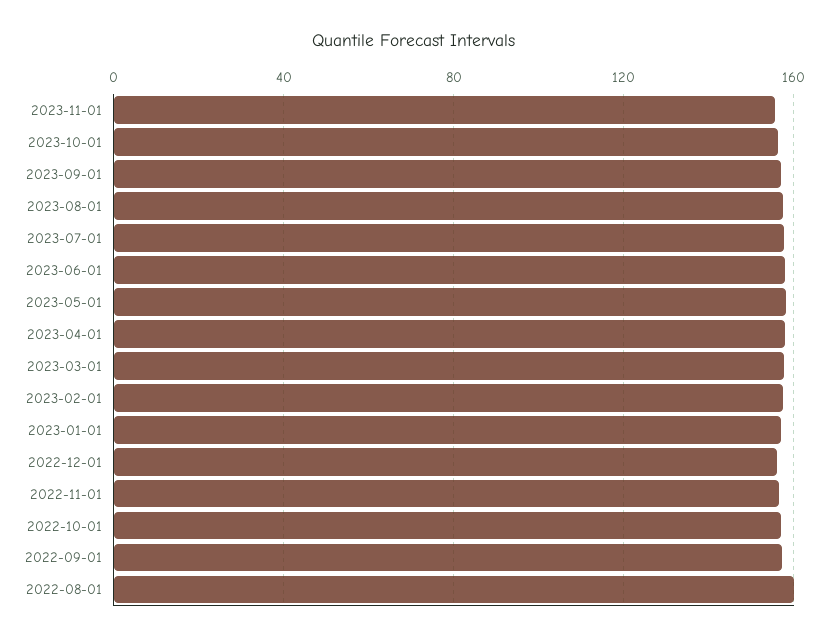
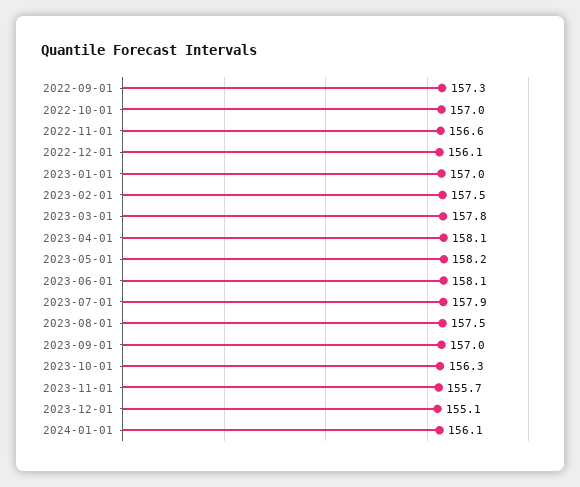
2022-08-01: 160 -> none
2023-12-01: none -> 155.1
2024-01-01: none -> 156.1

